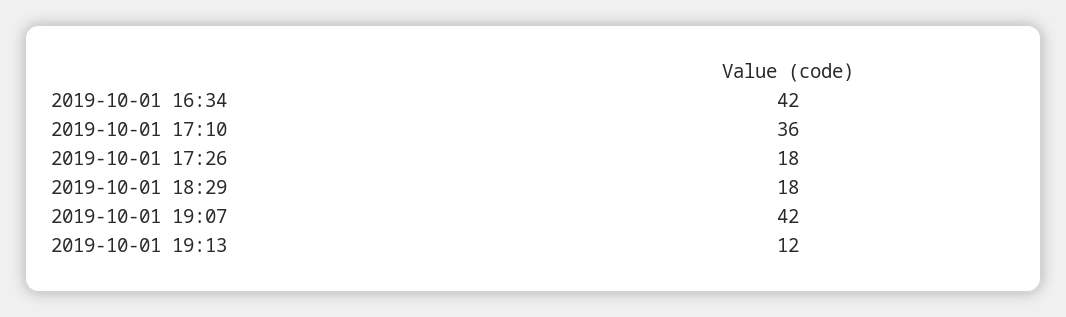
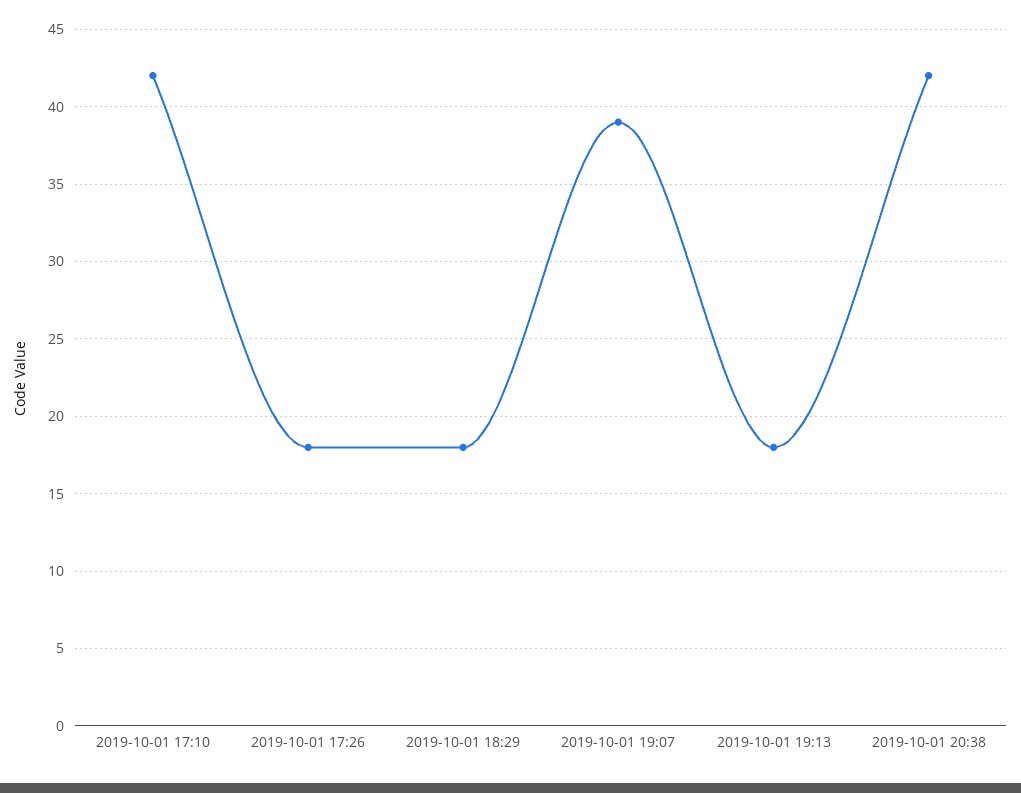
2019-10-01 16:34: 42 -> none
2019-10-01 17:10: 36 -> 42
2019-10-01 19:07: 42 -> 39
2019-10-01 19:13: 12 -> 18
2019-10-01 20:38: none -> 42

